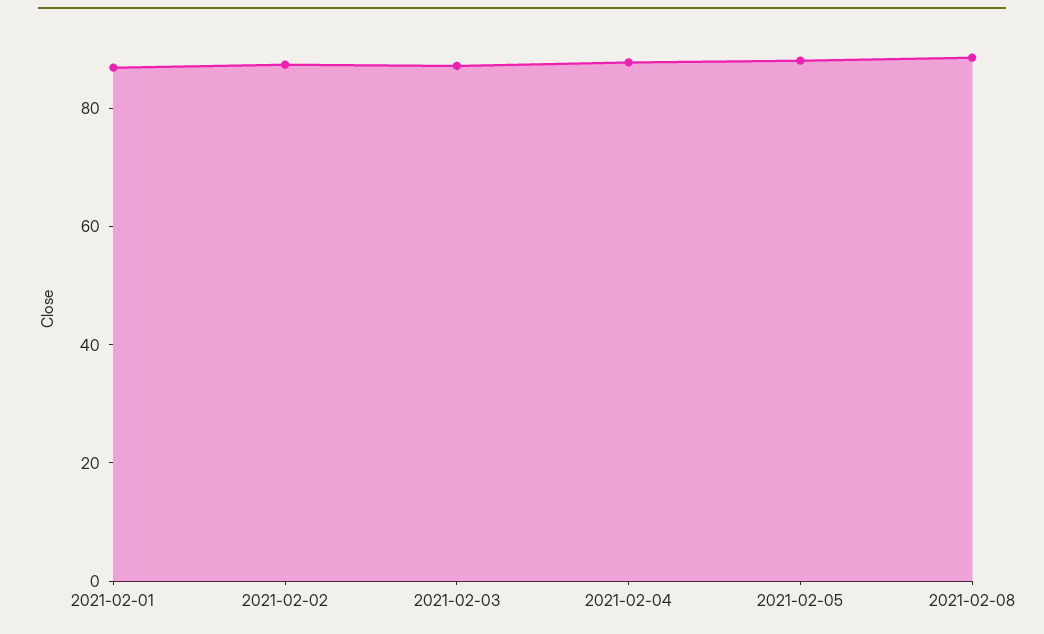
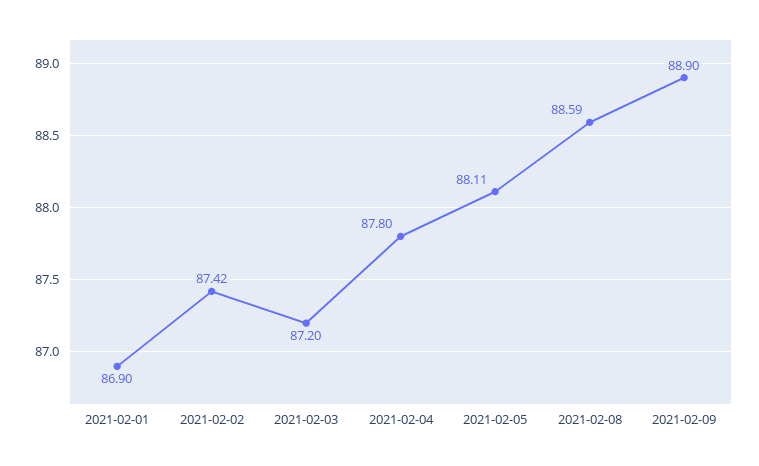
2021-02-09: none -> 88.9

